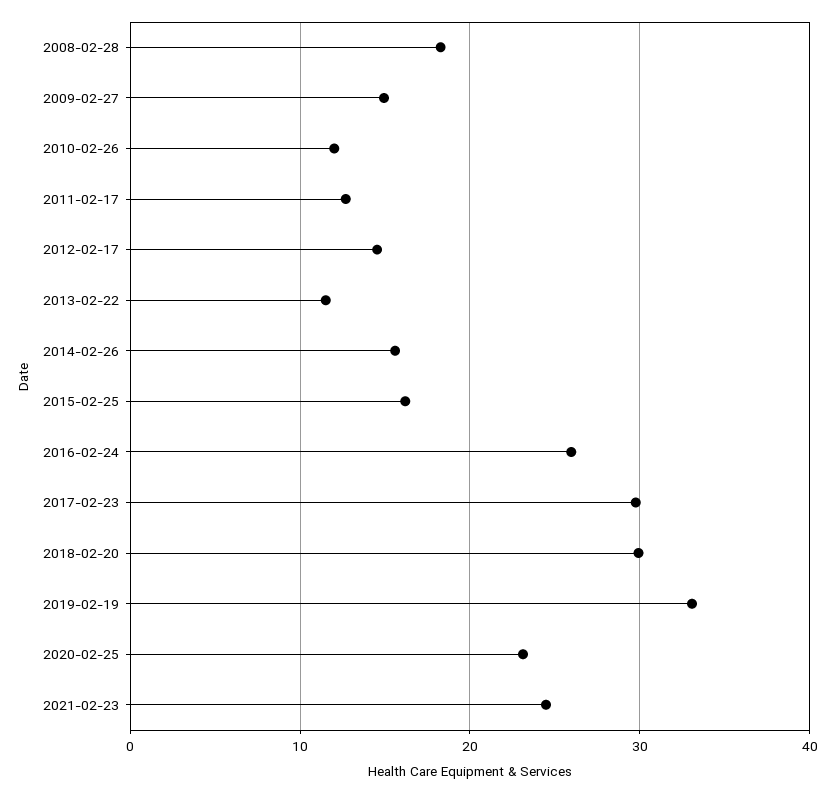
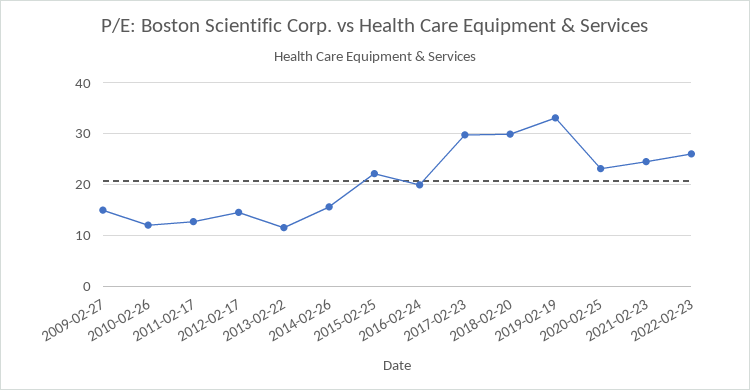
2008-02-28: 18 -> none
2015-02-25: 16 -> 22
2016-02-24: 26 -> 20
2022-02-23: none -> 26

